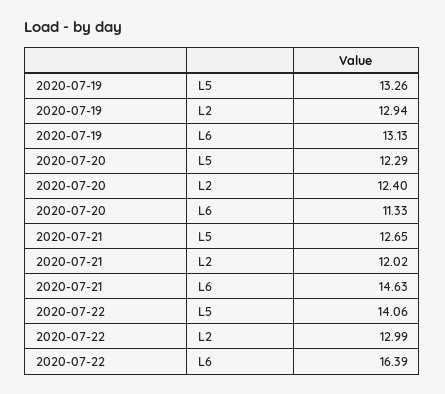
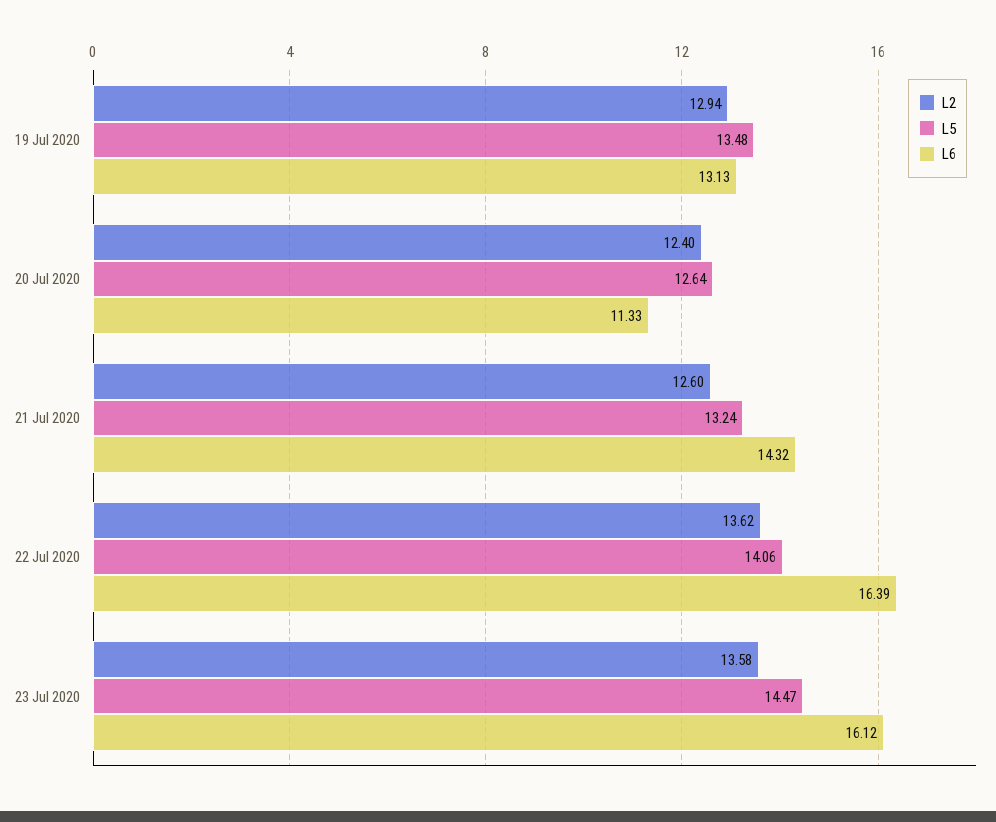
L5, 2020-07-19: 13.26 -> 13.48
L5, 2020-07-20: 12.29 -> 12.64
L5, 2020-07-21: 12.65 -> 13.24
L2, 2020-07-21: 12.02 -> 12.6
L6, 2020-07-21: 14.63 -> 14.32
L2, 2020-07-22: 12.99 -> 13.62
L2, 23 Jul 2020: none -> 13.58
L5, 23 Jul 2020: none -> 14.47
L6, 23 Jul 2020: none -> 16.12

